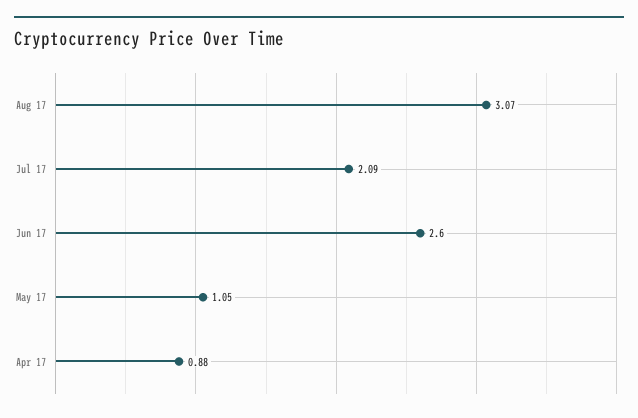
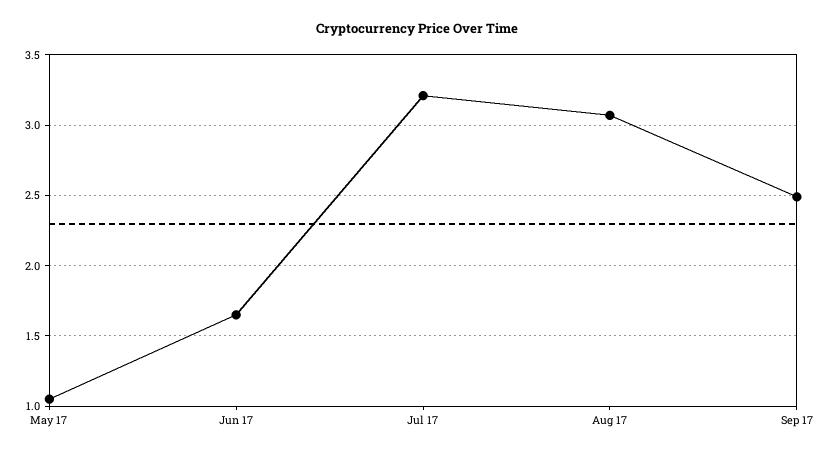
Jul 17: 2.09 -> 3.2
Jun 17: 2.6 -> 1.65
Apr 17: 0.88 -> none
Sep 17: none -> 2.5

